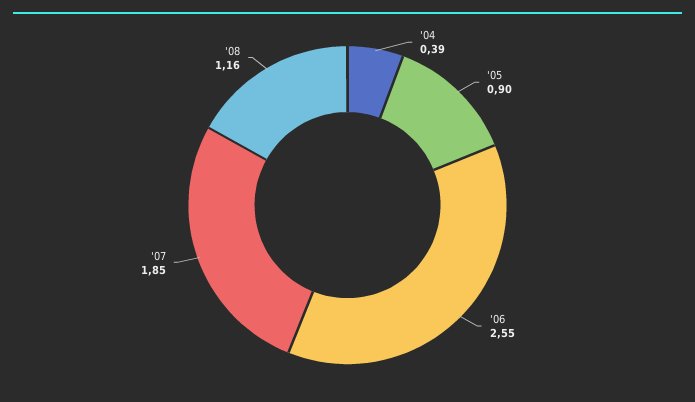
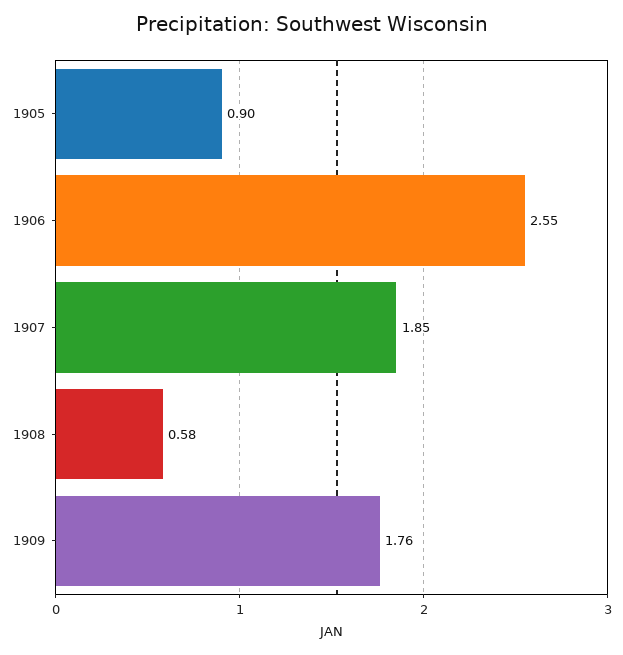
'04: 0.39 -> none
'08: 1.16 -> 0.58
1909: none -> 1.76

